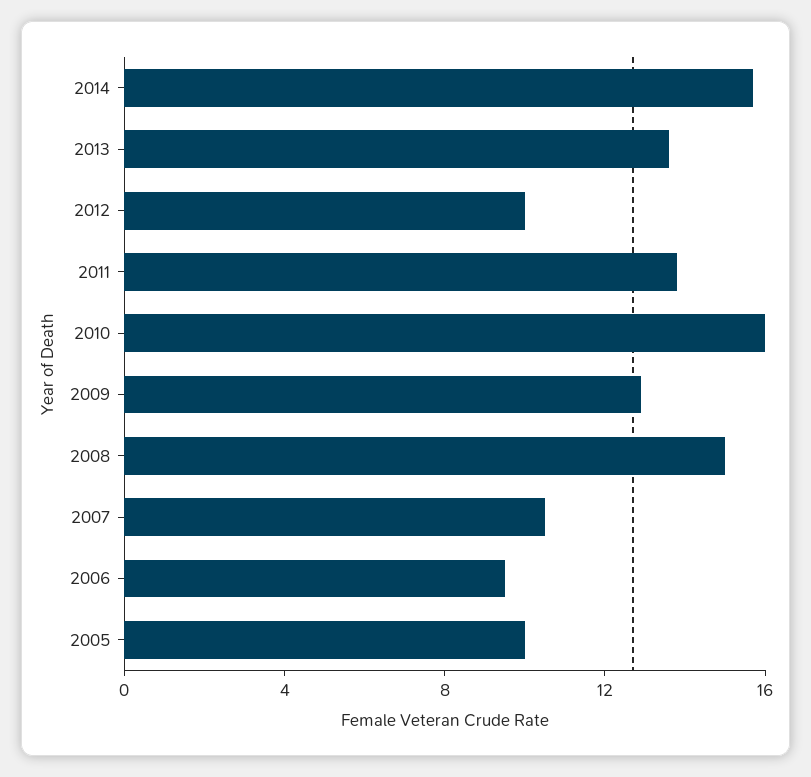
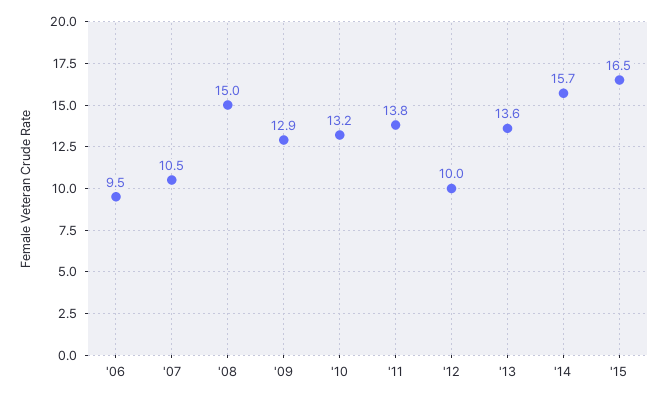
2010: 16 -> 13.2
2005: 10 -> none
'15: none -> 16.5

